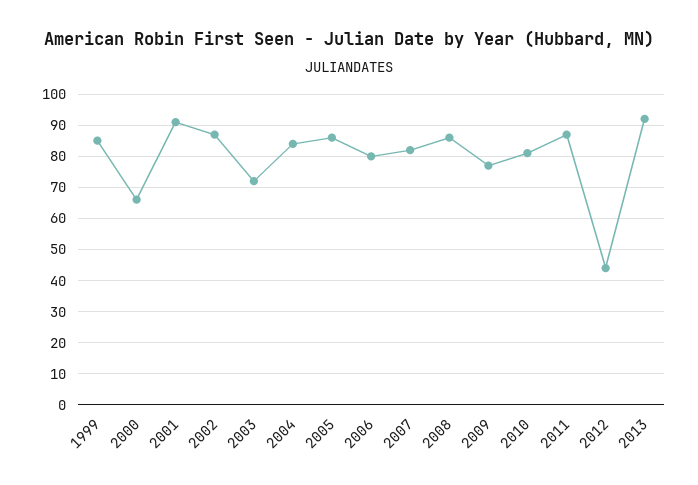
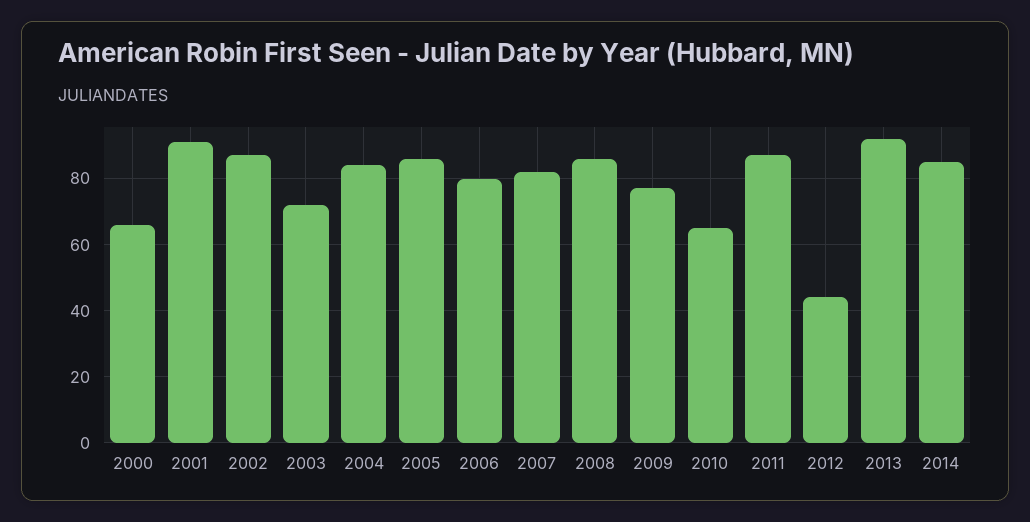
1999: 85 -> none
2010: 80 -> 65
2014: none -> 85

